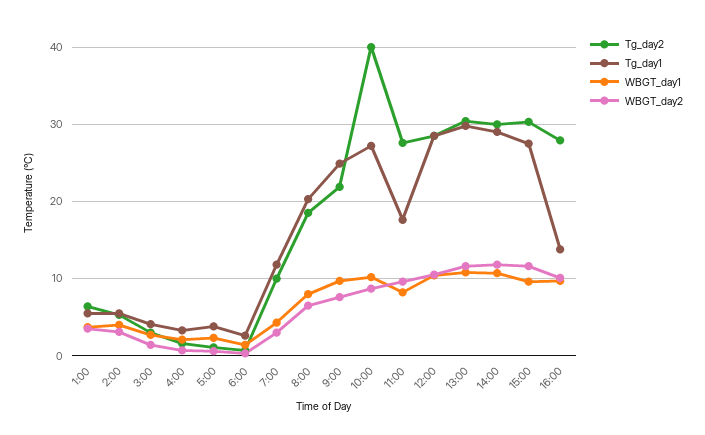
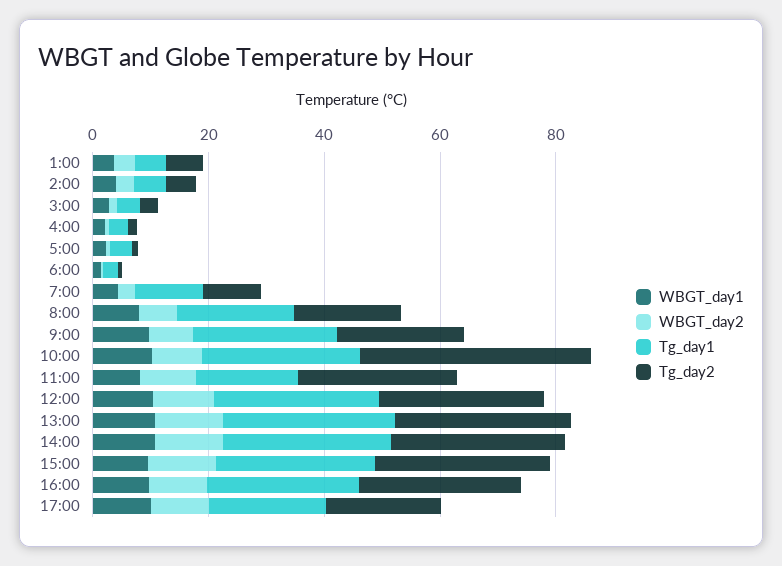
Tg_day1, 16:00: 14 -> 25
WBGT_day1, 17:00: none -> 10
WBGT_day2, 17:00: none -> 10
Tg_day1, 17:00: none -> 20
Tg_day2, 17:00: none -> 20

